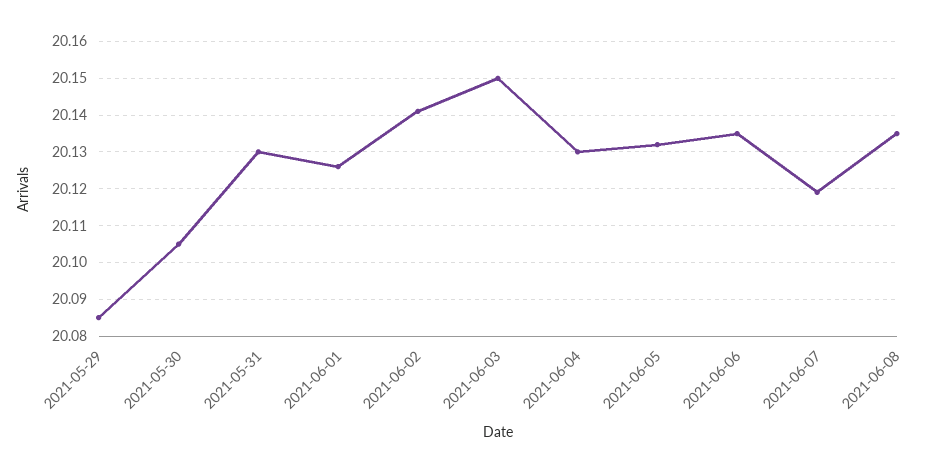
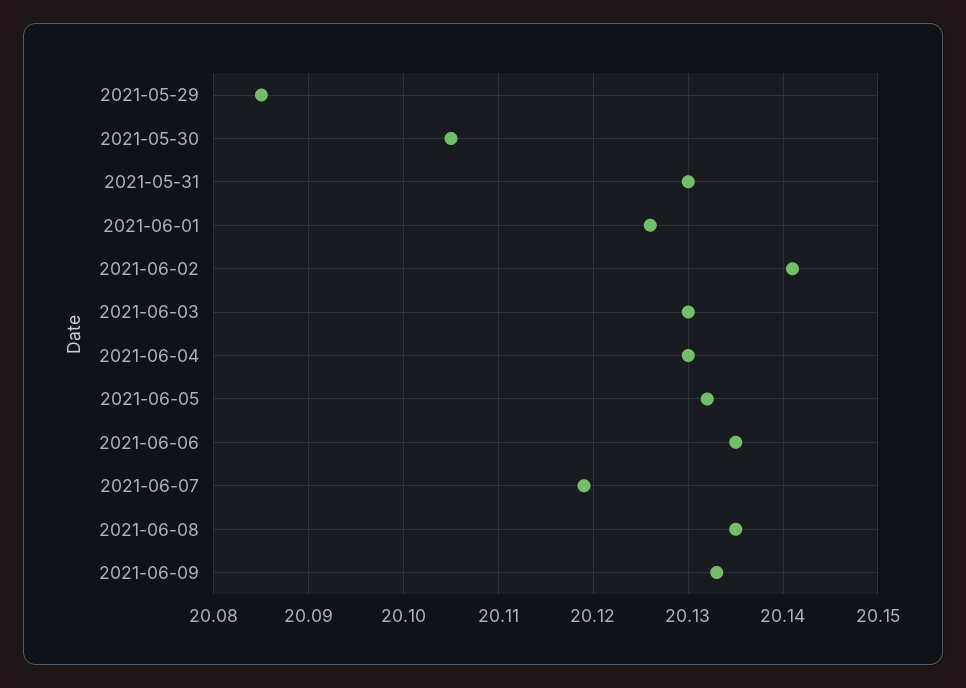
2021-06-03: 20.15 -> 20.13
2021-06-09: none -> 20.133

